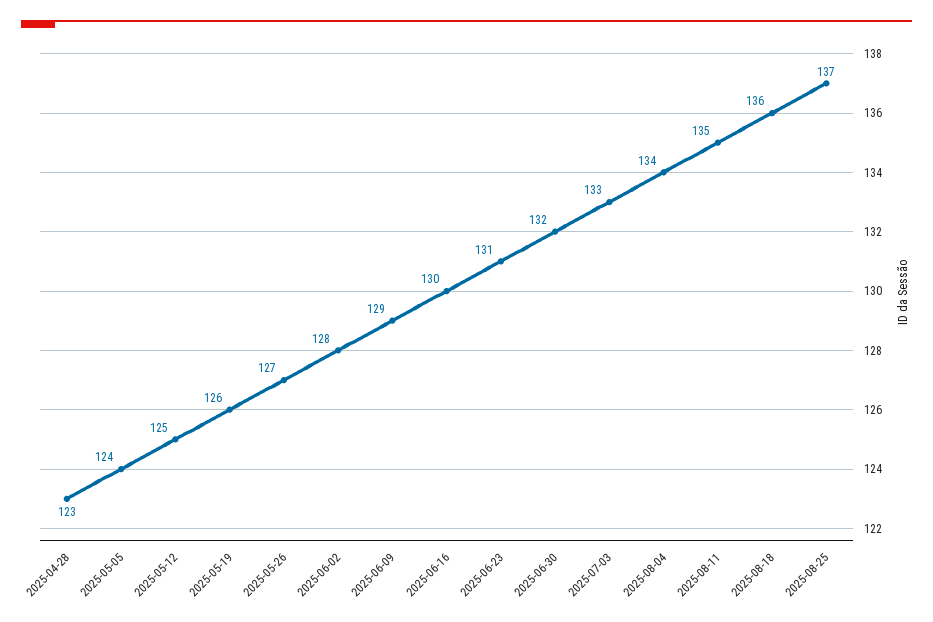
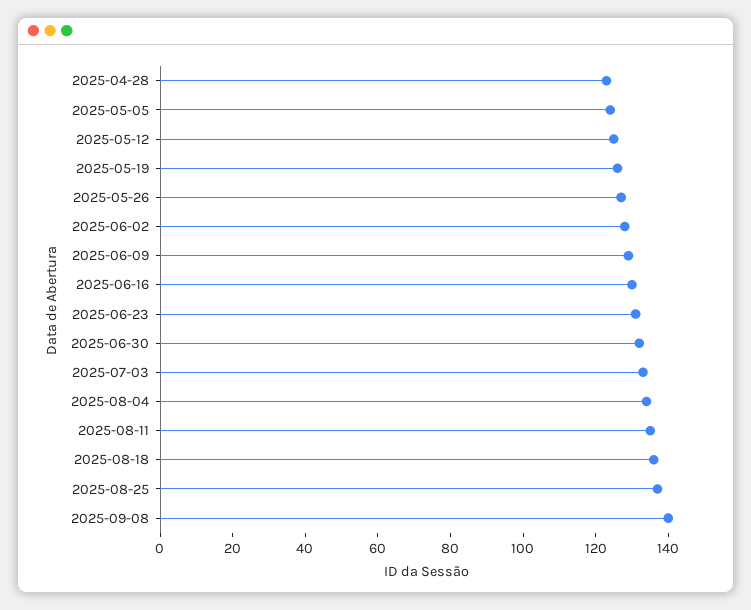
2025-09-08: none -> 140

